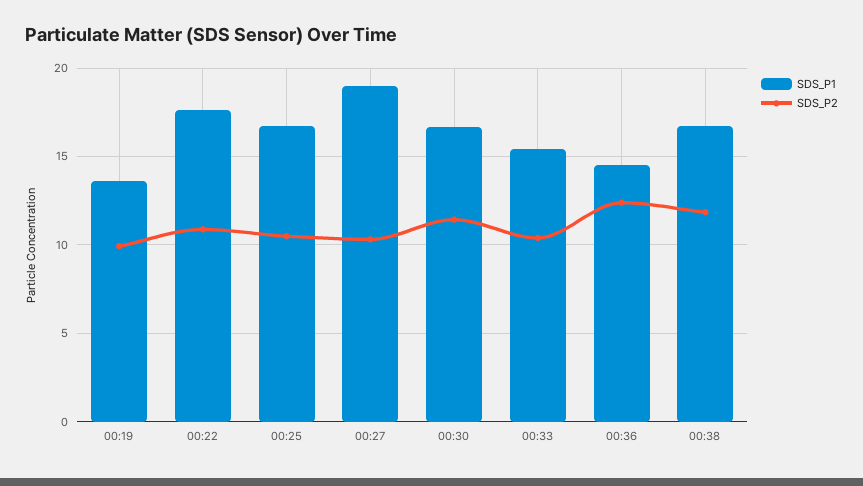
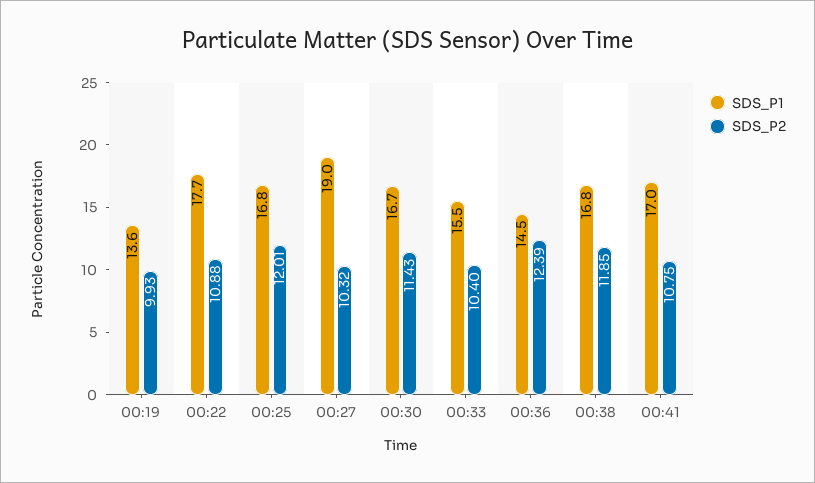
SDS_P2, 00:25: 10.5 -> 12.01
SDS_P1, 00:41: none -> 17
SDS_P2, 00:41: none -> 10.75

